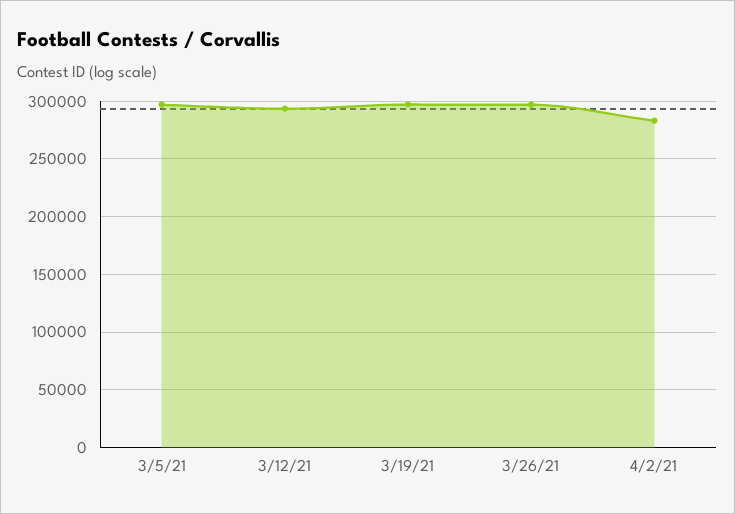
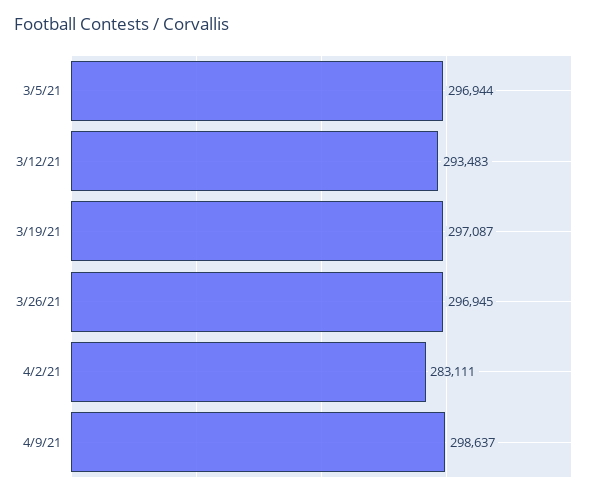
4/9/21: none -> 298637

